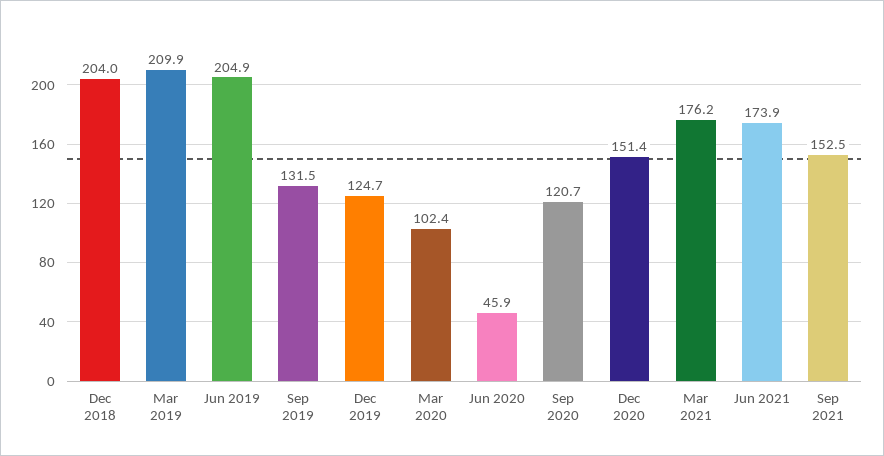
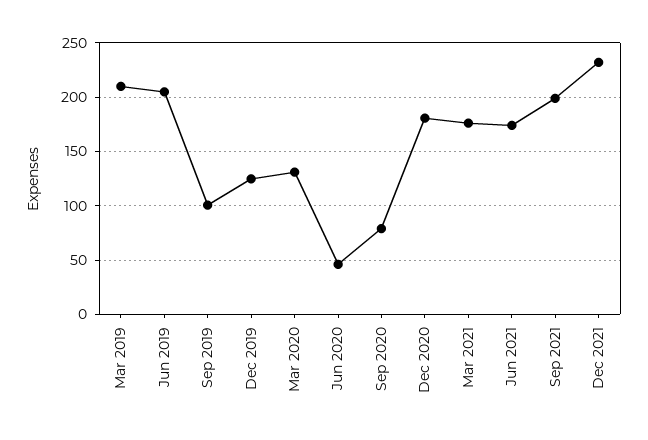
Dec 2018: 204 -> none
Sep 2019: 131.5 -> 100
Mar 2020: 102.4 -> 130
Sep 2020: 120.7 -> 80
Dec 2020: 151.4 -> 180
Sep 2021: 152.5 -> 200
Dec 2021: none -> 230

